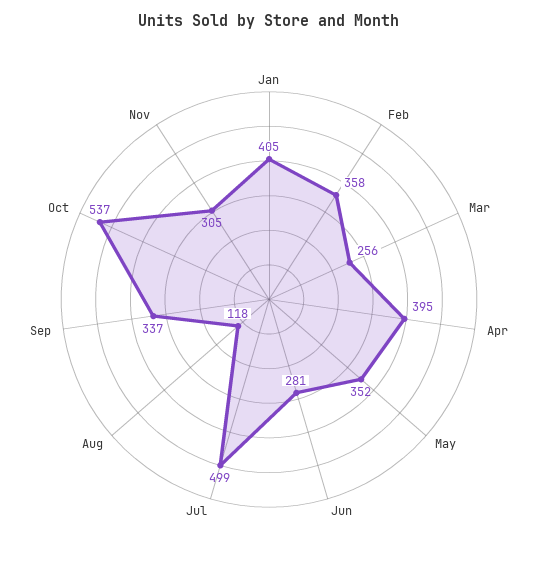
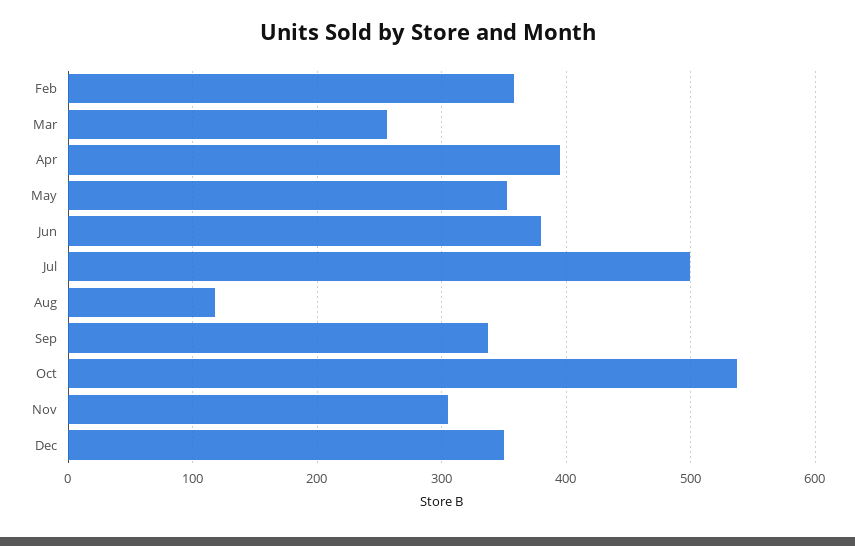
Jan: 405 -> none
Jun: 281 -> 380
Dec: none -> 350

